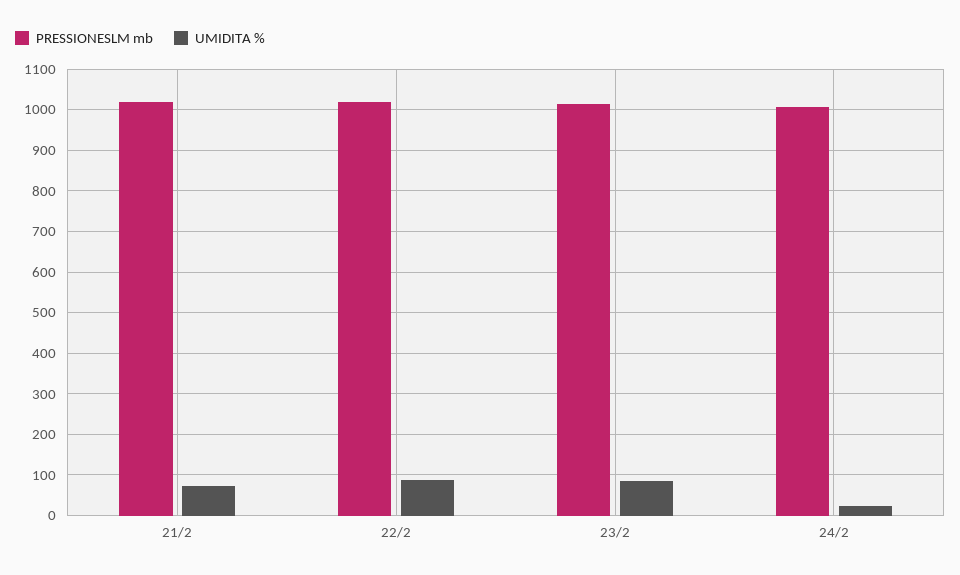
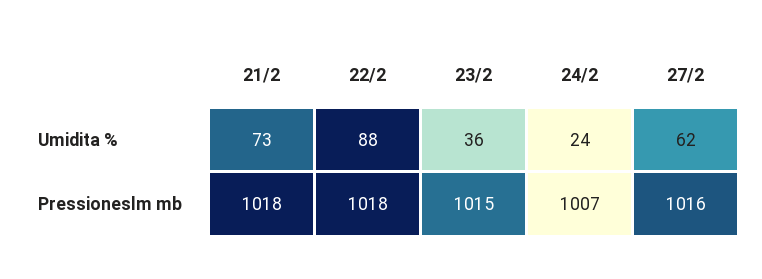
UMIDITA %, 23/2: 80 -> 36
UMIDITA %, 27/2: none -> 62
PRESSIONESLM mb, 27/2: none -> 1016

